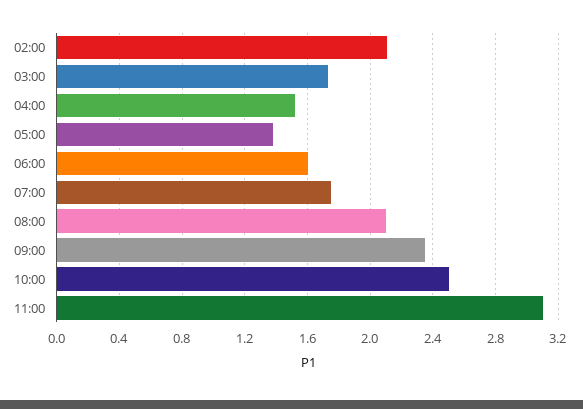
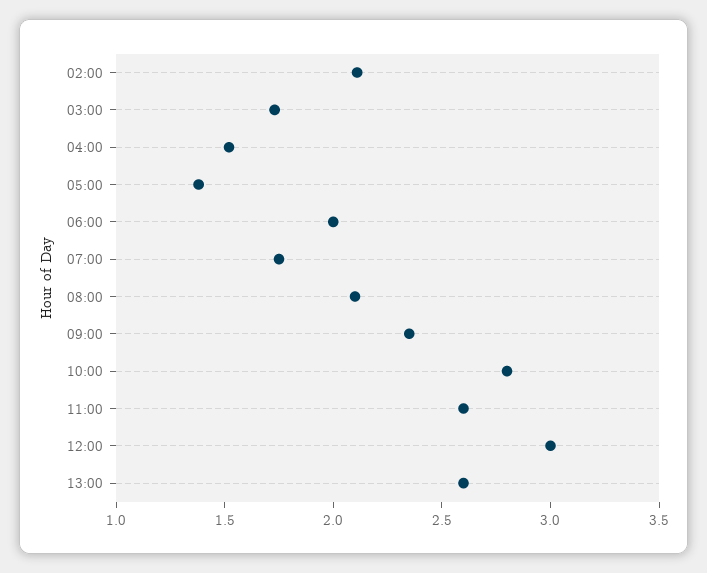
06:00: 1.6 -> 2
10:00: 2.5 -> 2.8
11:00: 3.1 -> 2.6
12:00: none -> 3
13:00: none -> 2.6

